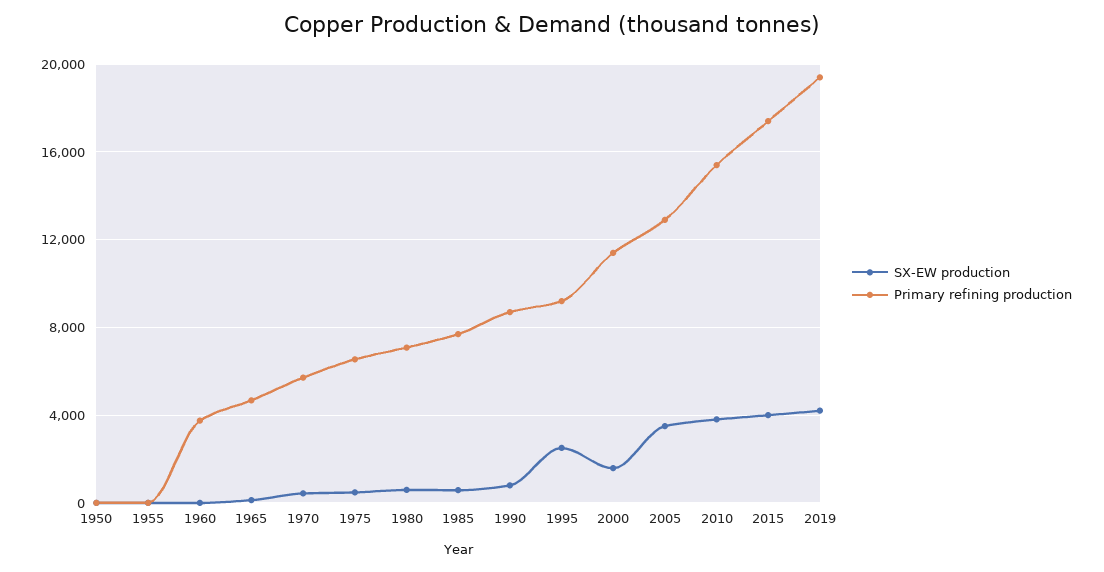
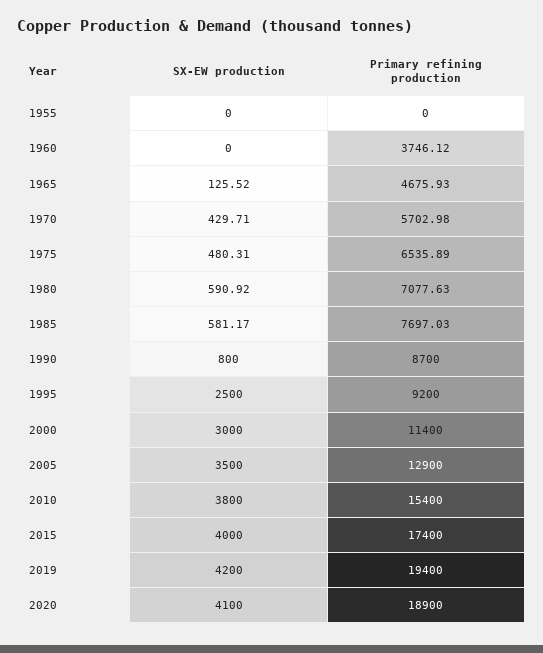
SX-EW production, 1950: 0 -> none
Primary refining production, 1950: 0 -> none
SX-EW production, 2000: 1500 -> 3000
SX-EW production, 2020: none -> 4100
Primary refining production, 2020: none -> 18900

